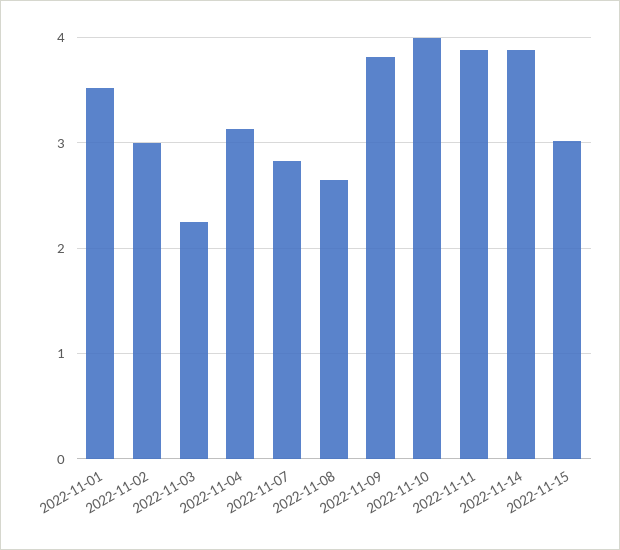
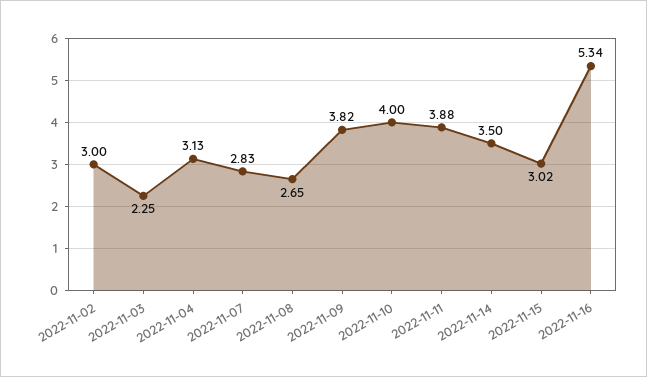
2022-11-01: 3.5 -> none
2022-11-14: 3.9 -> 3.5
2022-11-16: none -> 5.34

